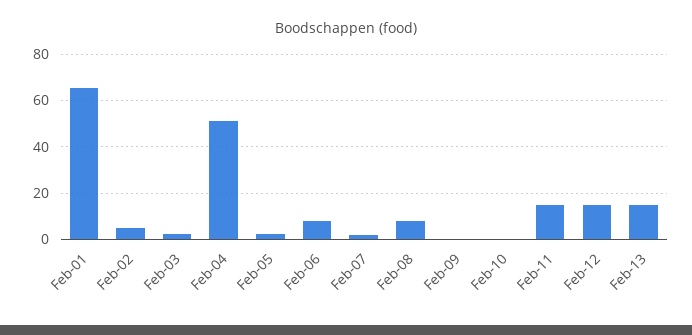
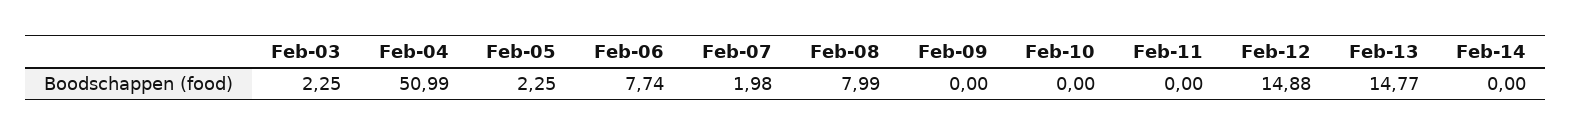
Feb-01: 65 -> none
Feb-02: 5 -> none
Feb-11: 15 -> 0
Feb-14: none -> 0

